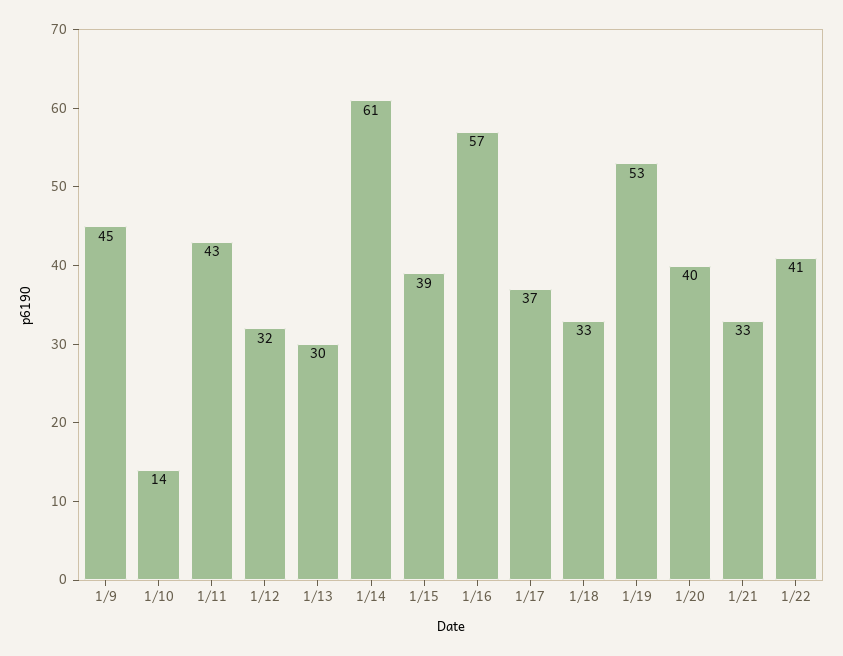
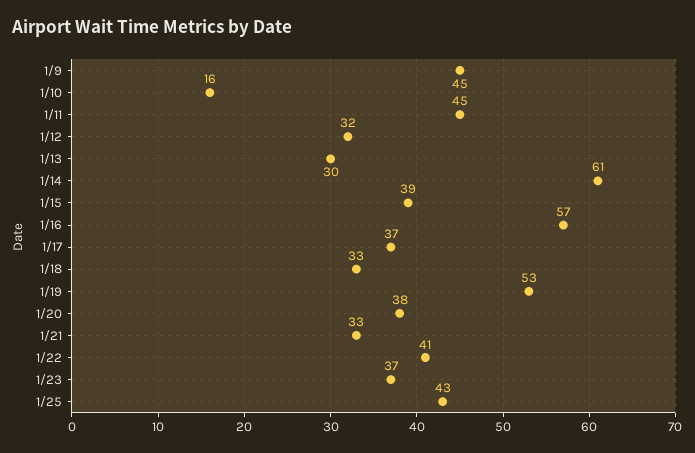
1/10: 14 -> 16
1/11: 43 -> 45
1/20: 40 -> 38
1/23: none -> 37
1/25: none -> 43

